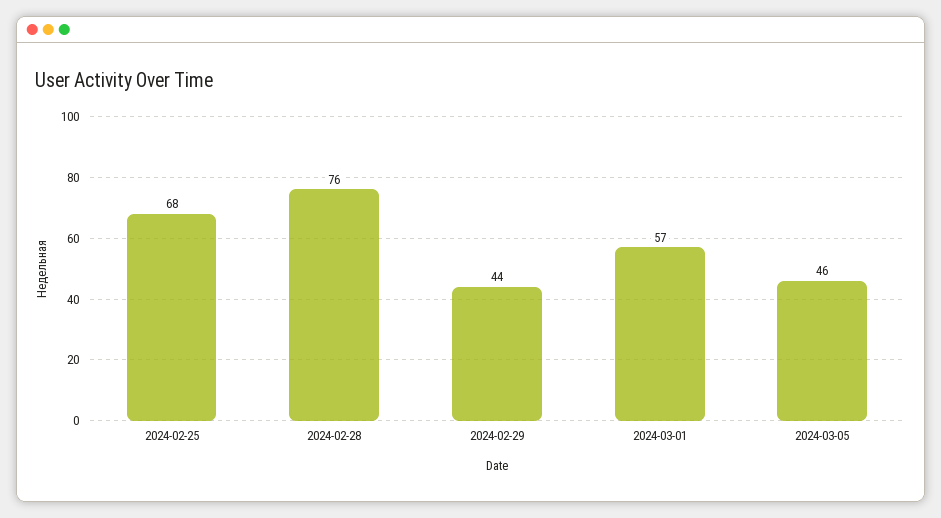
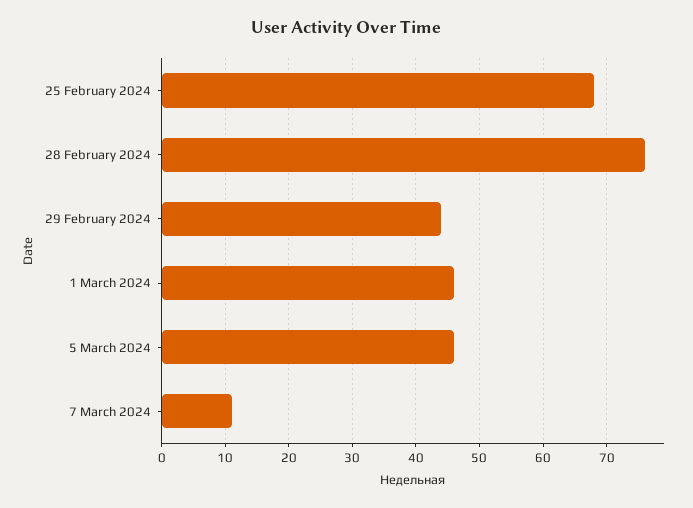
2024-03-01: 57 -> 46
7 March 2024: none -> 11

